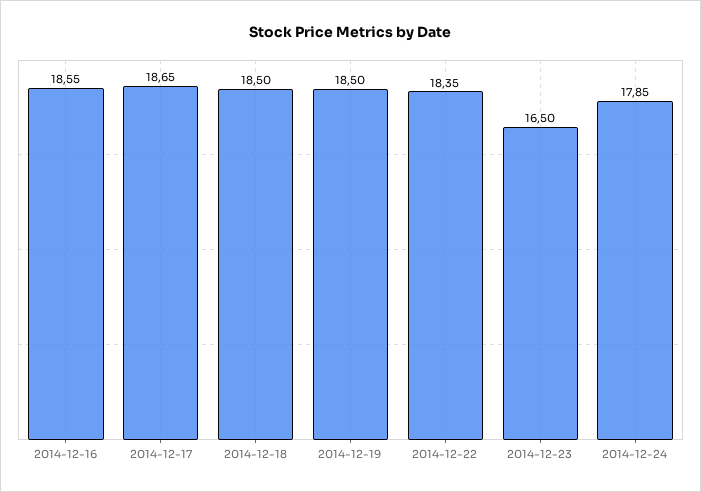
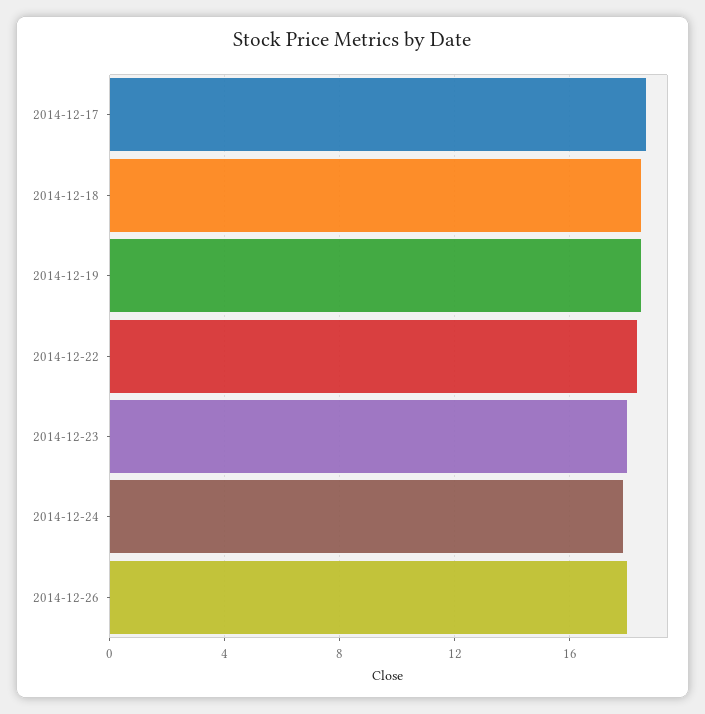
2014-12-16: 18.55 -> none
2014-12-23: 16.5 -> 18
2014-12-26: none -> 18

